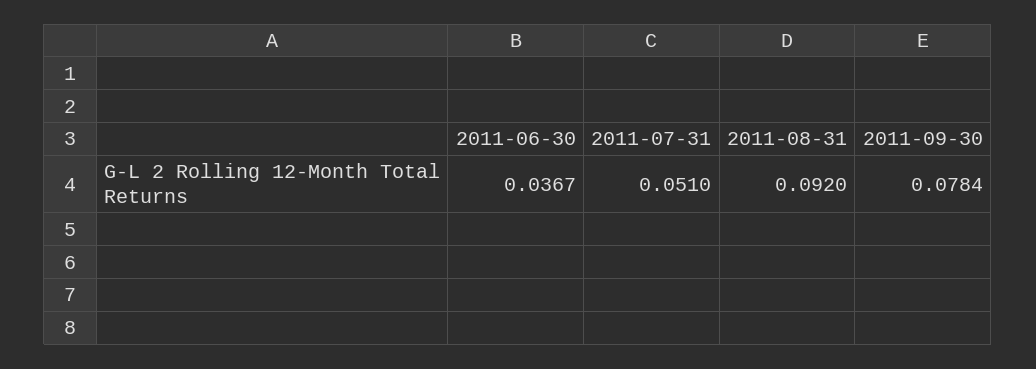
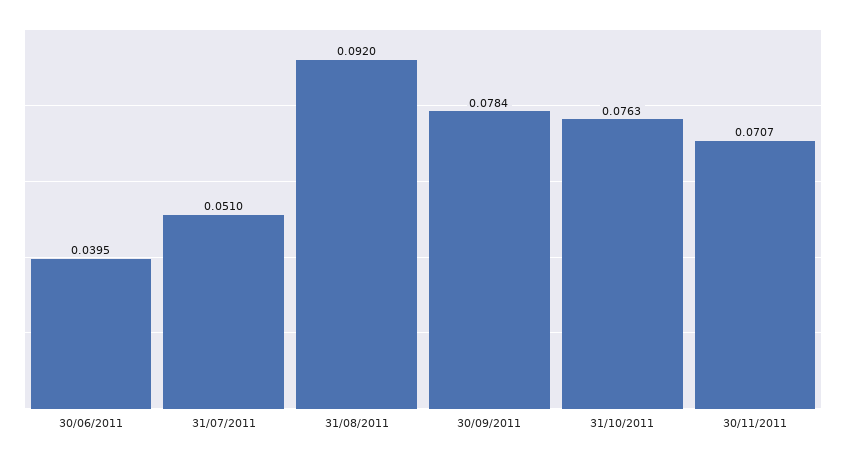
2011-06-30: 0.0367 -> 0.0395
31/10/2011: none -> 0.0763
30/11/2011: none -> 0.0707

